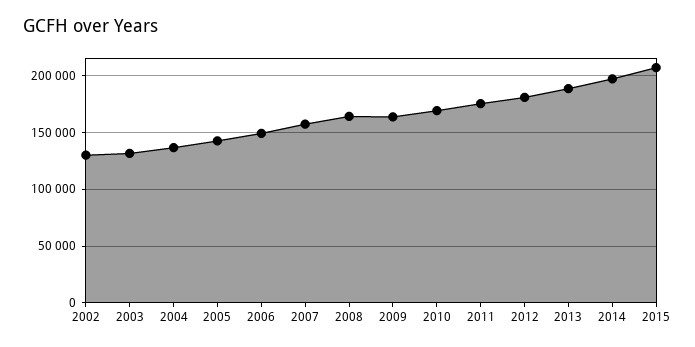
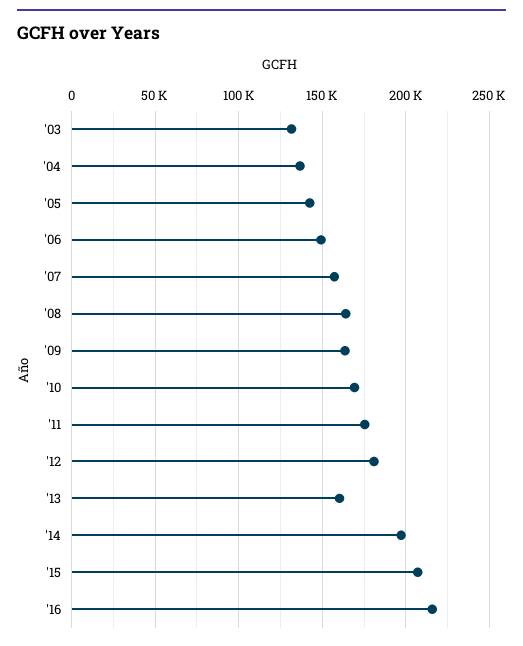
2002: 130000 -> none
2013: 190000 -> 160000
'16: none -> 215000

